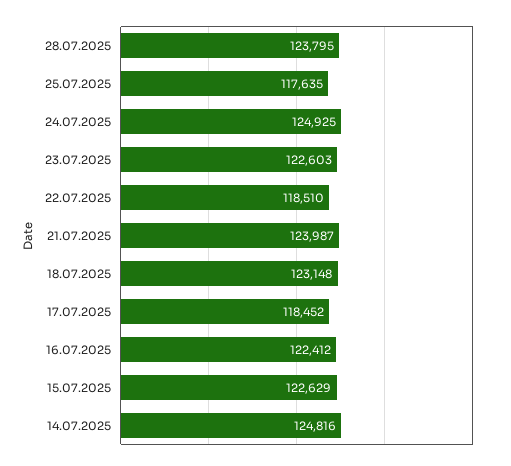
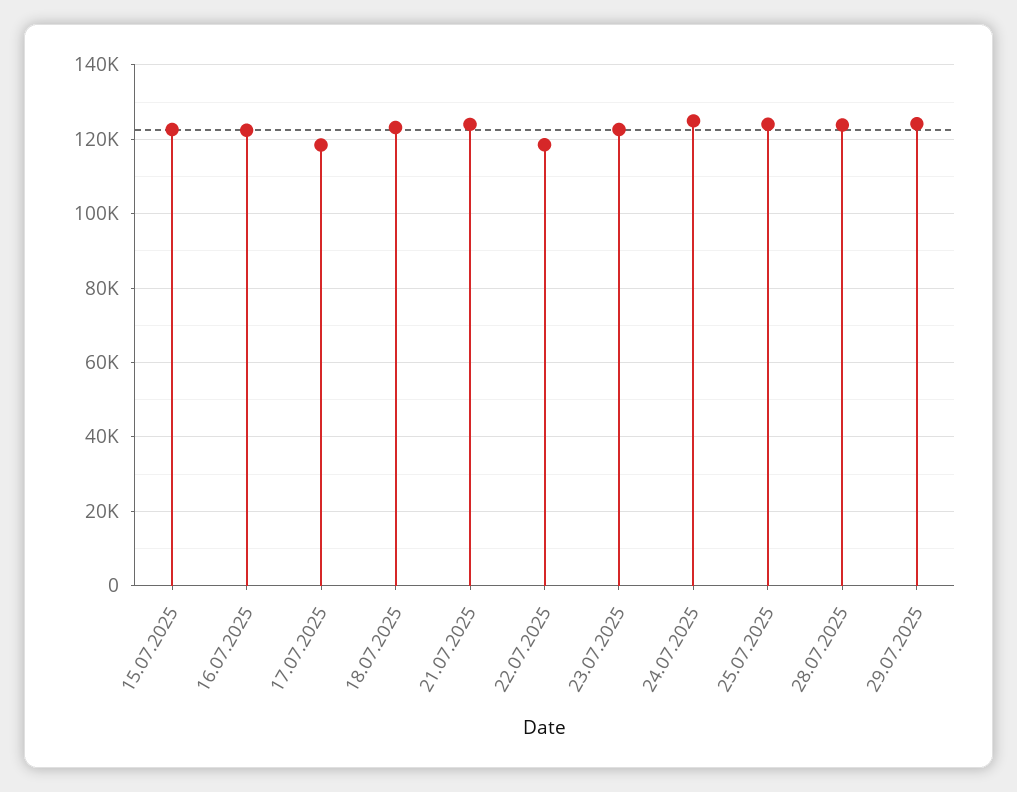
25.07.2025: 117635 -> 124000
14.07.2025: 124816 -> none
29.07.2025: none -> 124000

